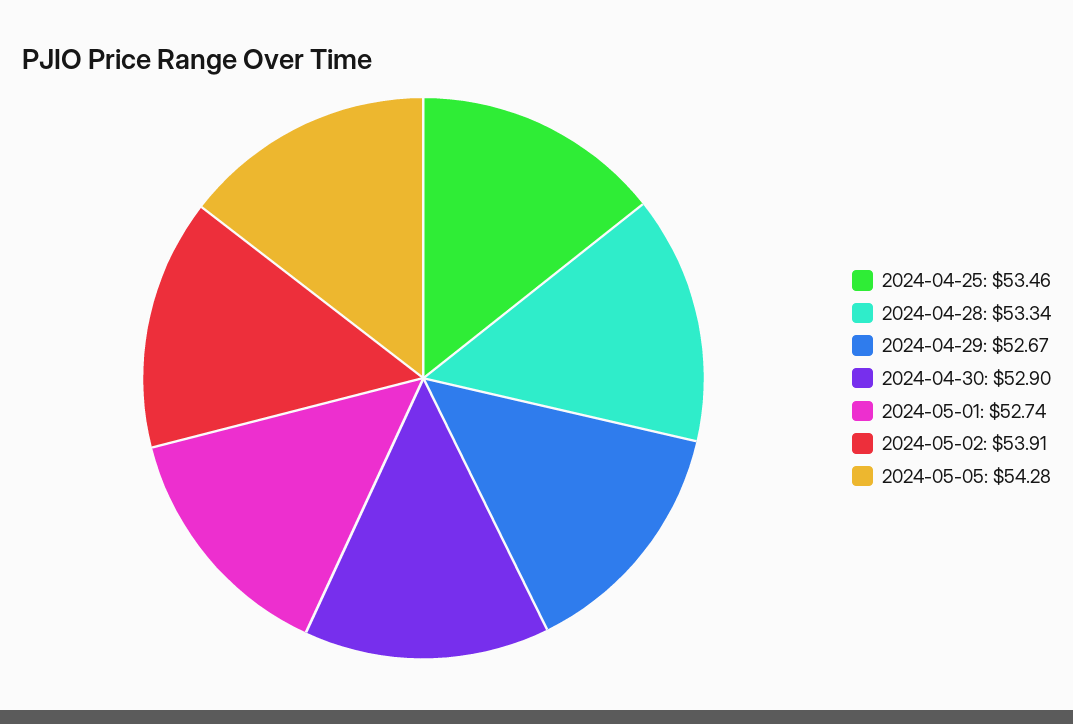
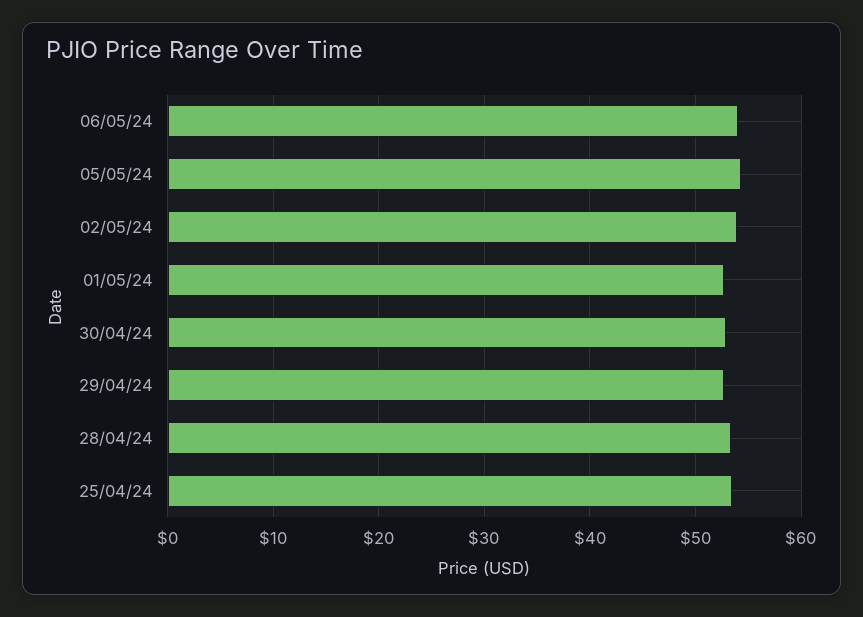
06/05/24: none -> 54

